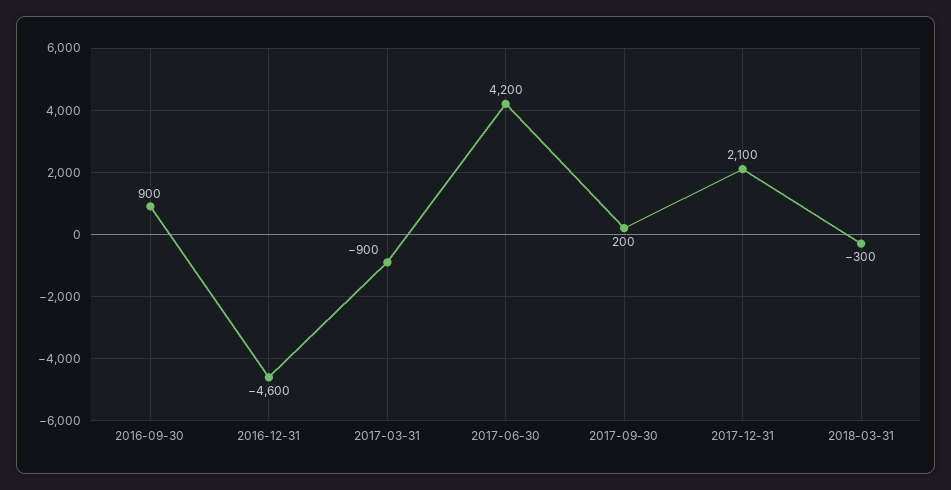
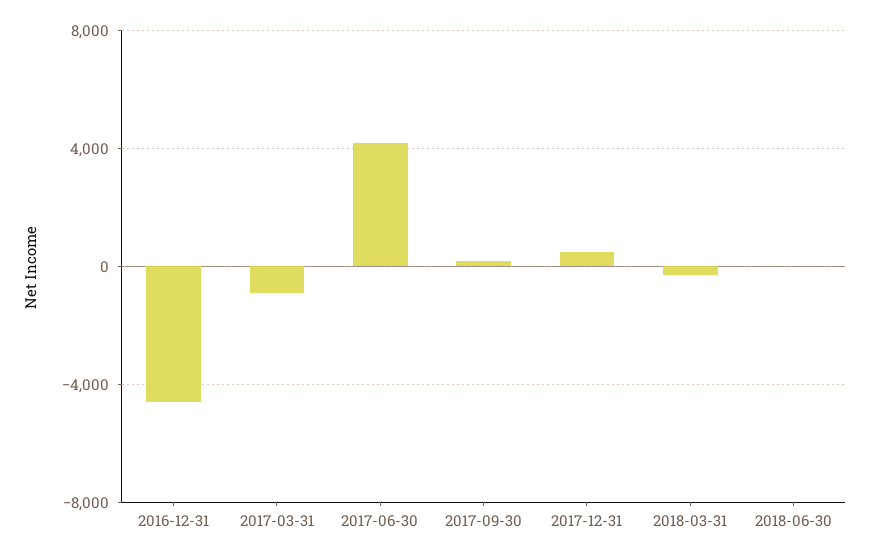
2016-09-30: 900 -> none
2017-12-31: 2100 -> 500
2018-06-30: none -> 0

